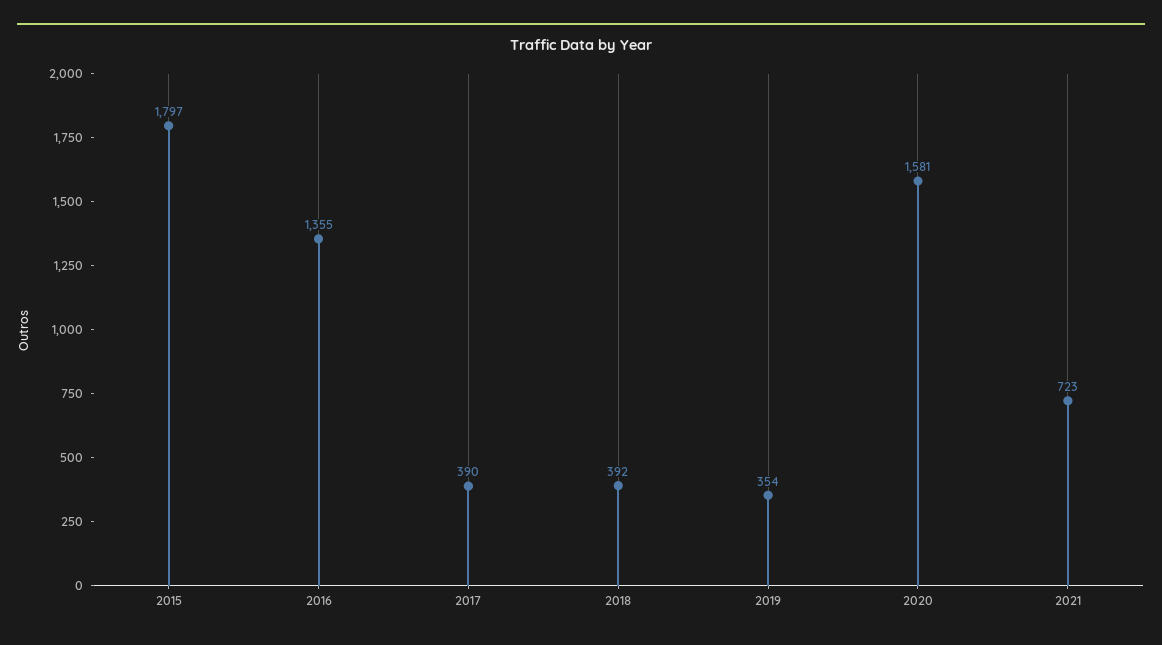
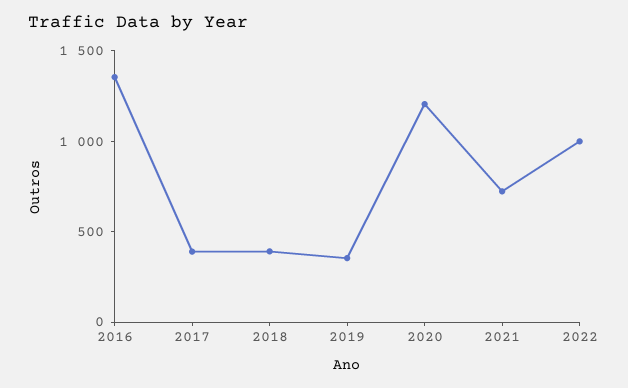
2015: 1797 -> none
2020: 1581 -> 1200
2022: none -> 1000

